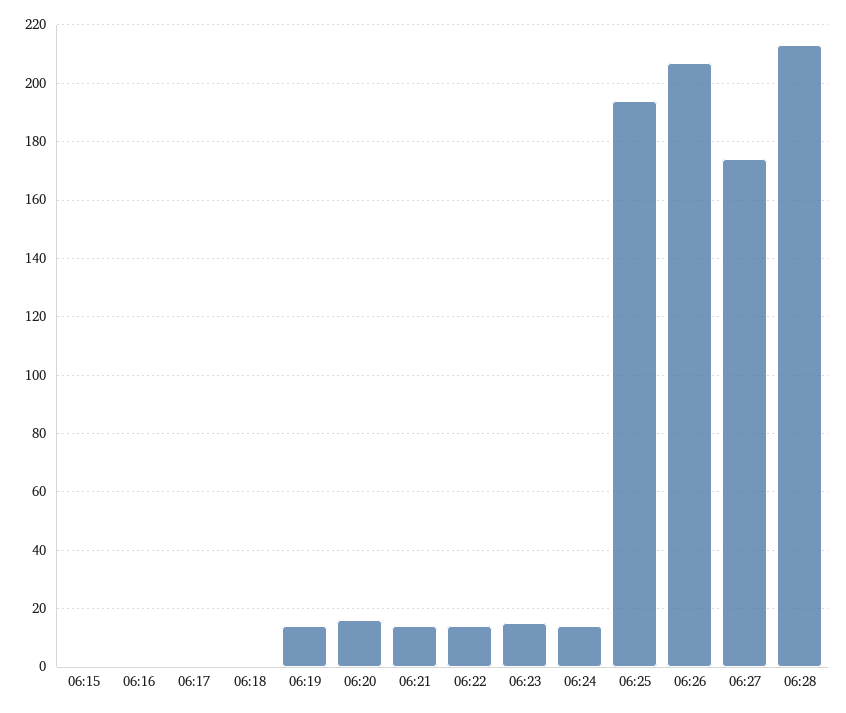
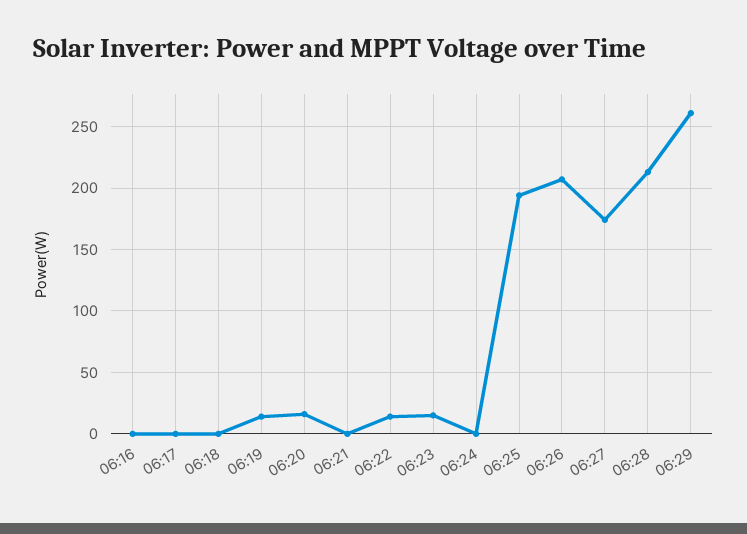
06:15: 0 -> none
06:21: 15 -> 0
06:24: 15 -> 0
06:29: none -> 260

